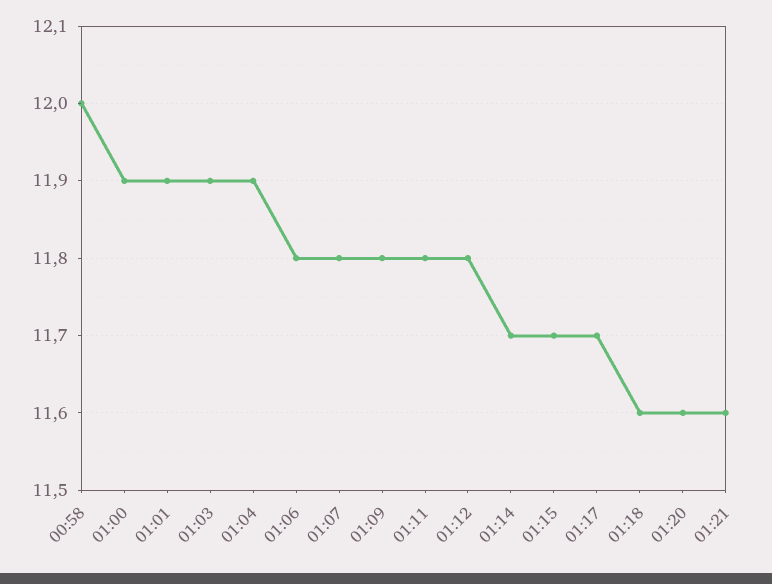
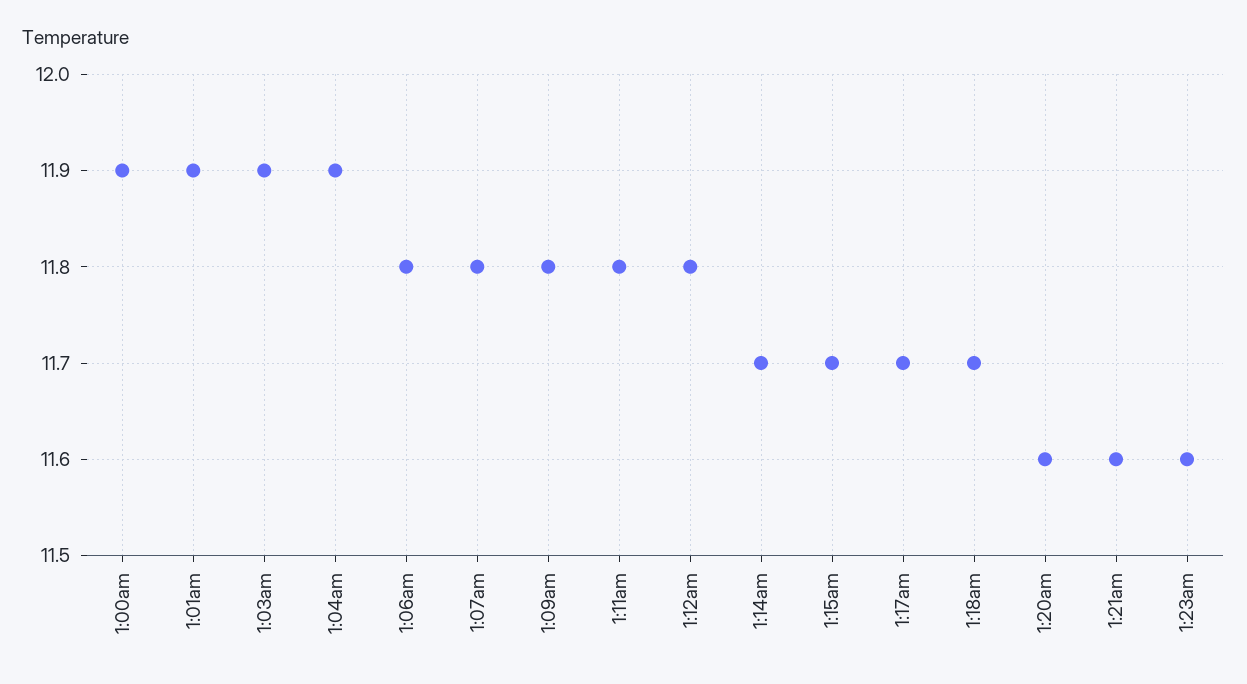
00:58: 12 -> none
01:18: 11.6 -> 11.7
1:23am: none -> 11.6

